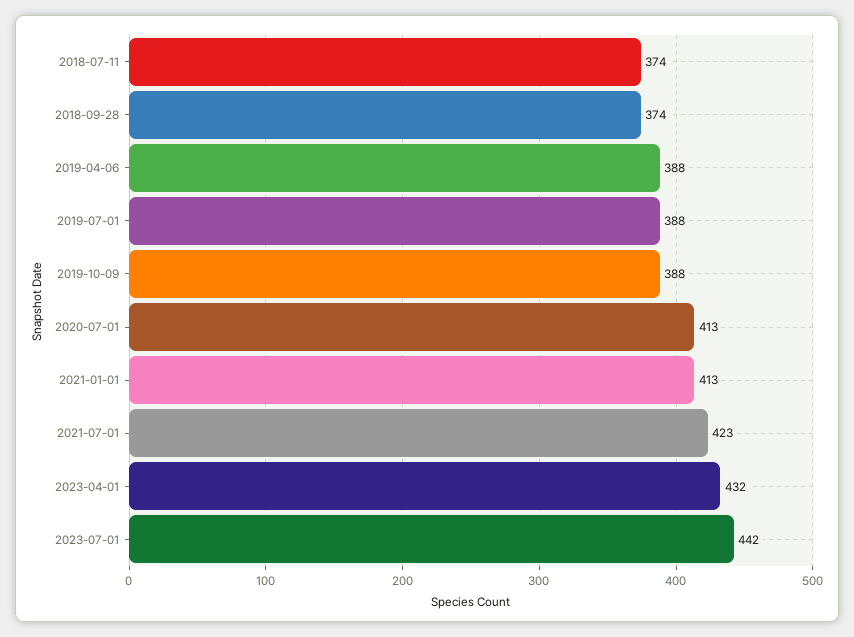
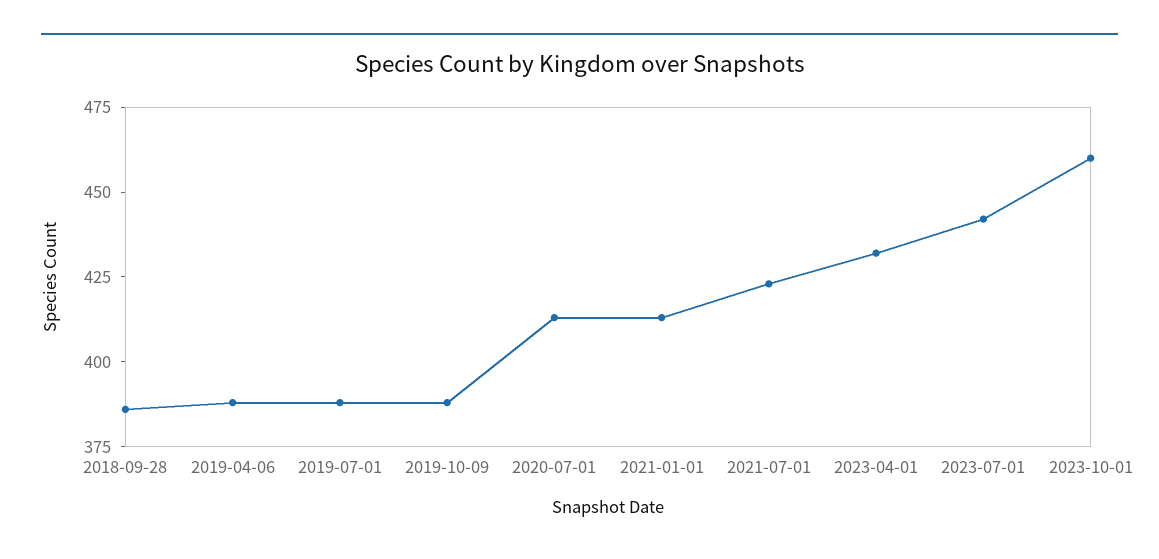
2018-07-11: 374 -> none
2018-09-28: 374 -> 385
2023-10-01: none -> 460

